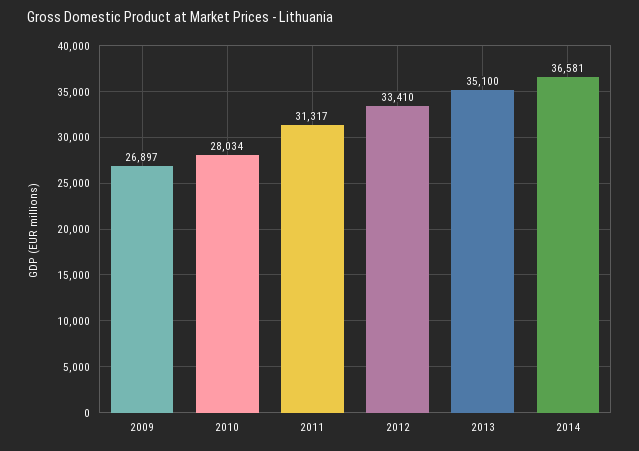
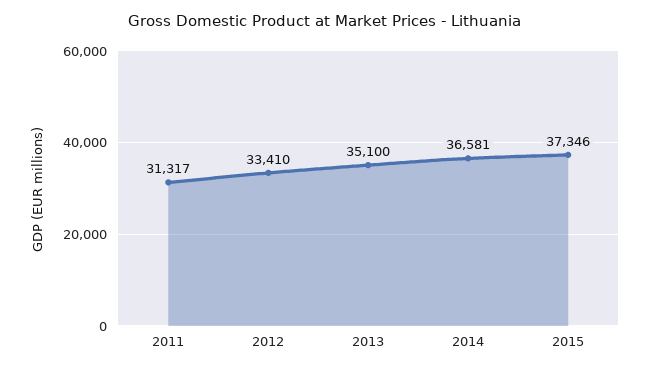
2009: 26897 -> none
2010: 28034 -> none
2015: none -> 37346

